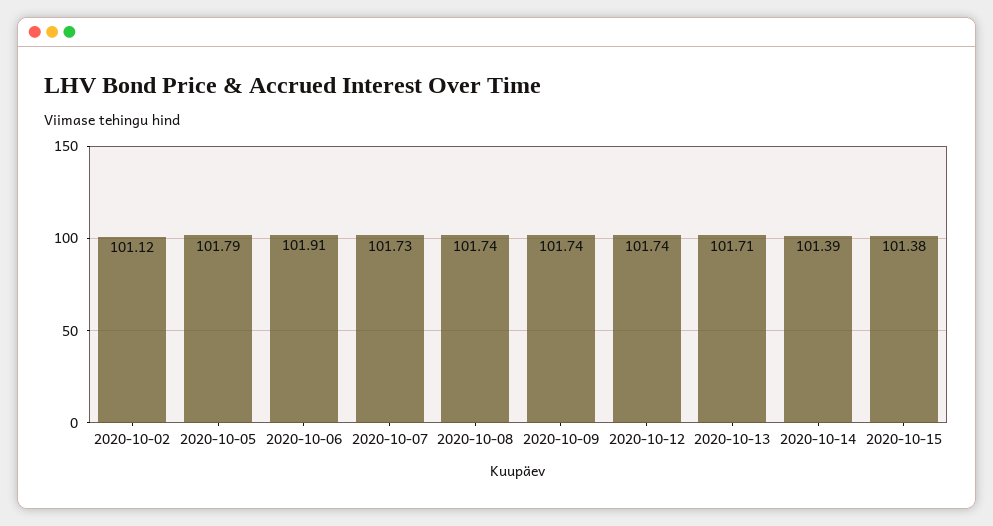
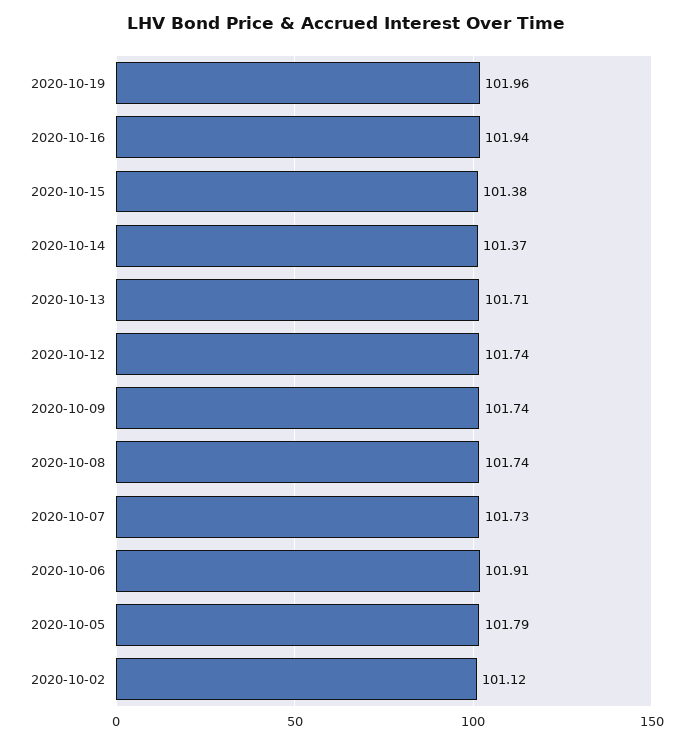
2020-10-14: 101.39 -> 101.37
2020-10-19: none -> 101.96
2020-10-16: none -> 101.94

